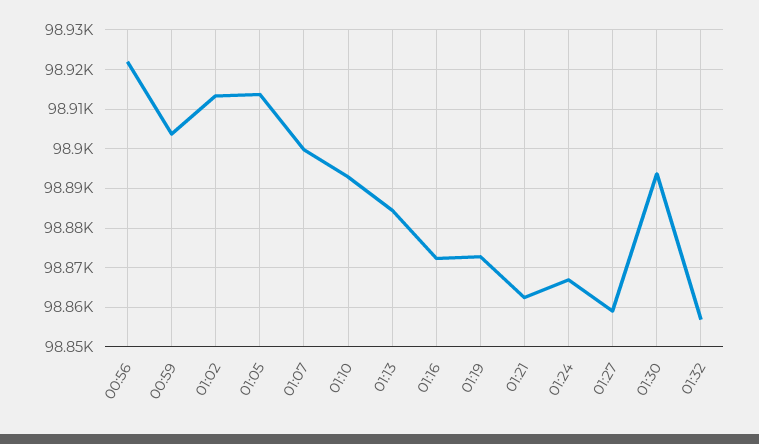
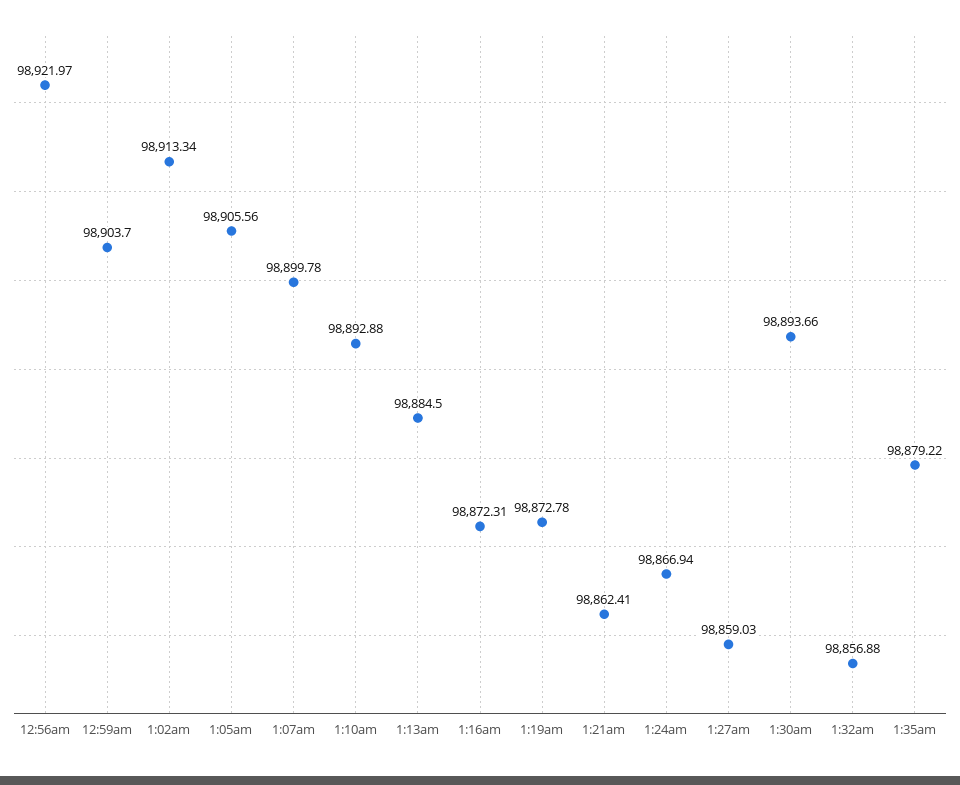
01:05: 98914 -> 98905.56
1:35am: none -> 98879.22

